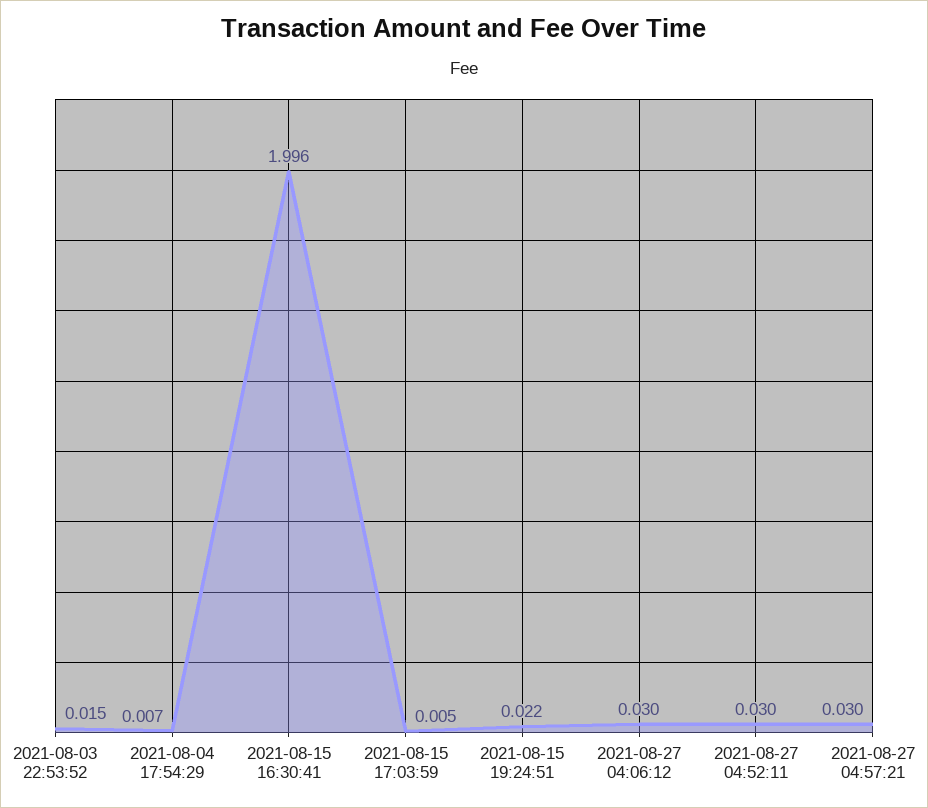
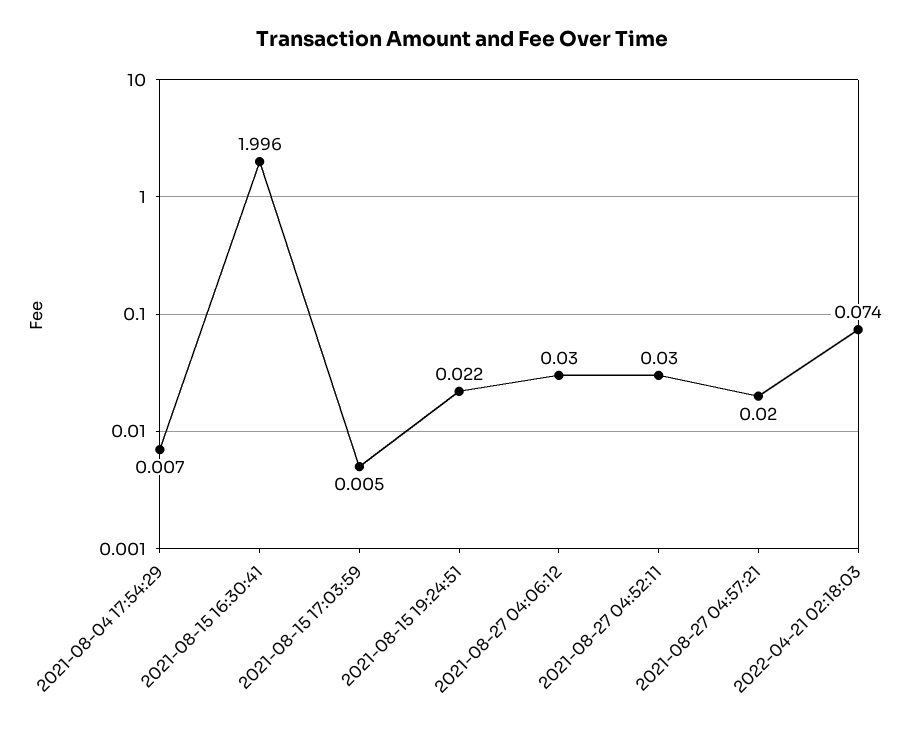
2021-08-03 22:53:52: 0.015 -> none
2021-08-27 04:57:21: 0.03 -> 0.02
2022-04-21 02:18:03: none -> 0.074

